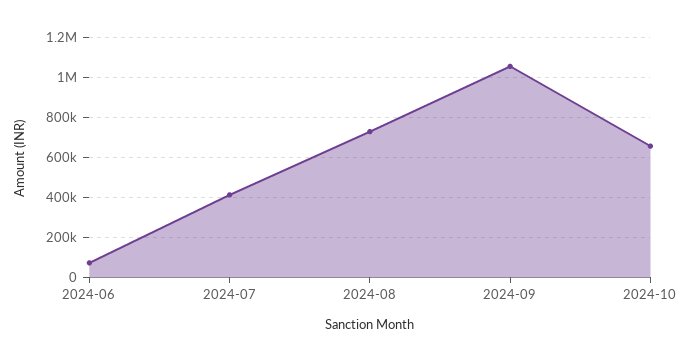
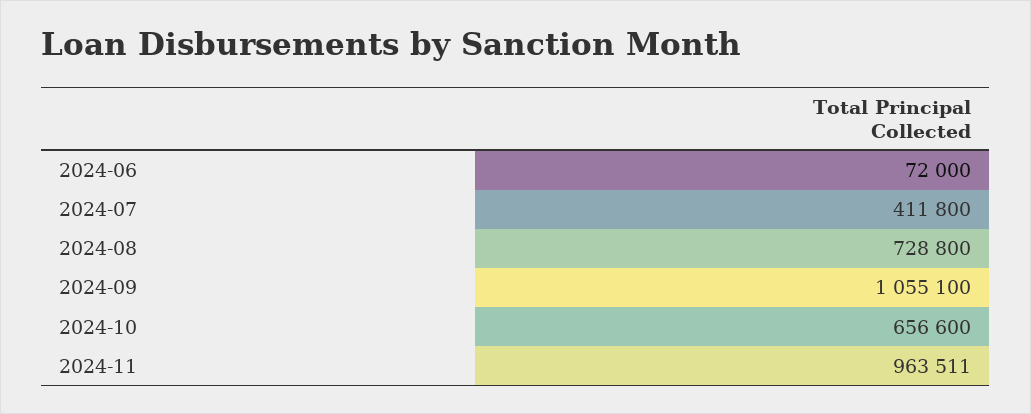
2024-11: none -> 963511

